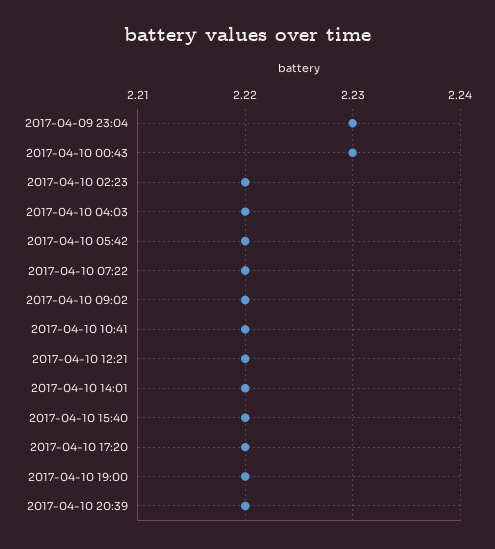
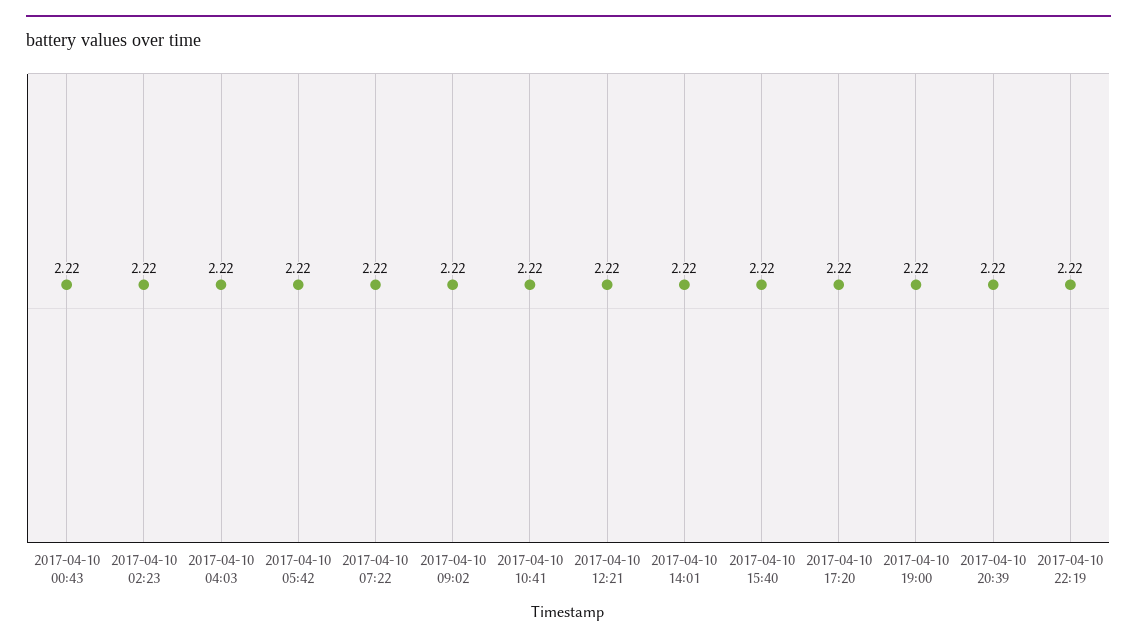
2017-04-09 23:04: 2.23 -> none
2017-04-10 00:43: 2.23 -> 2.22
2017-04-10 22:19: none -> 2.22

